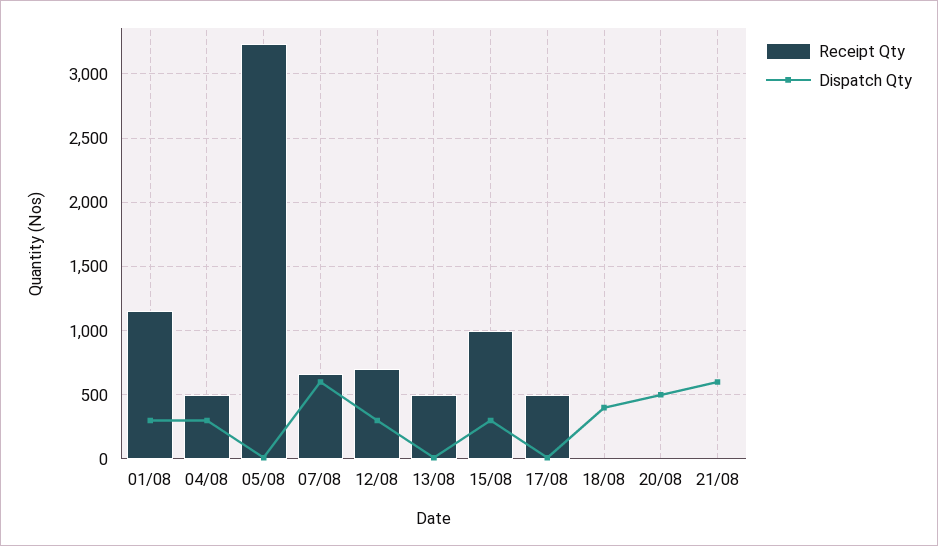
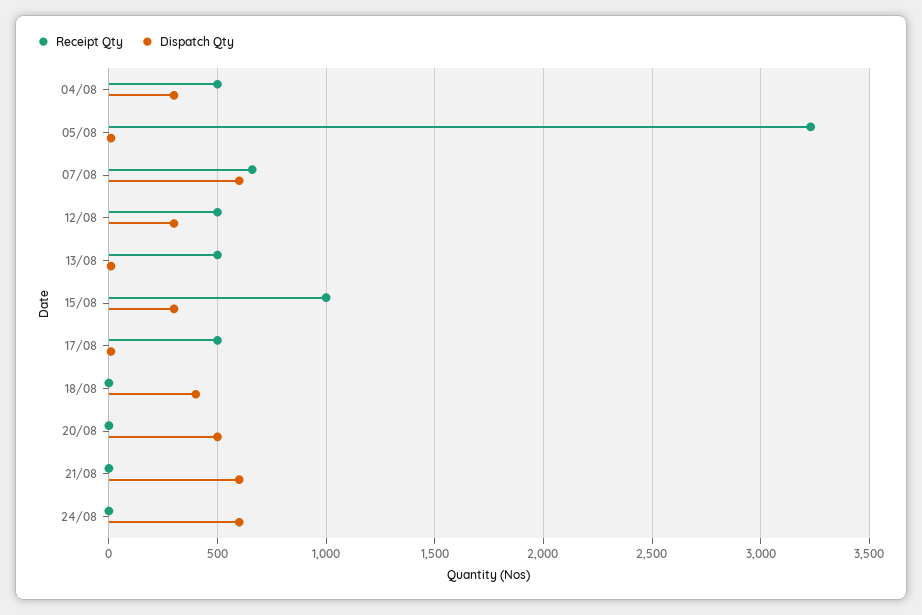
Receipt Qty, 01/08: 1150 -> none
Dispatch Qty, 01/08: 300 -> none
Receipt Qty, 12/08: 700 -> 500
Receipt Qty, 24/08: none -> 0
Dispatch Qty, 24/08: none -> 600

